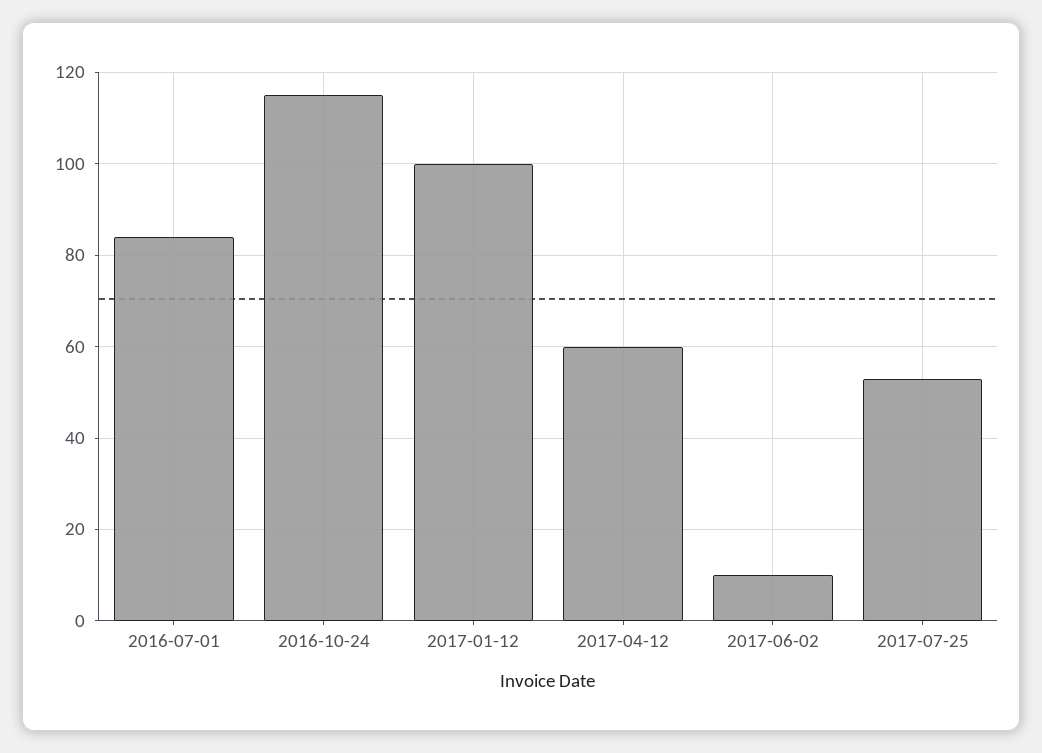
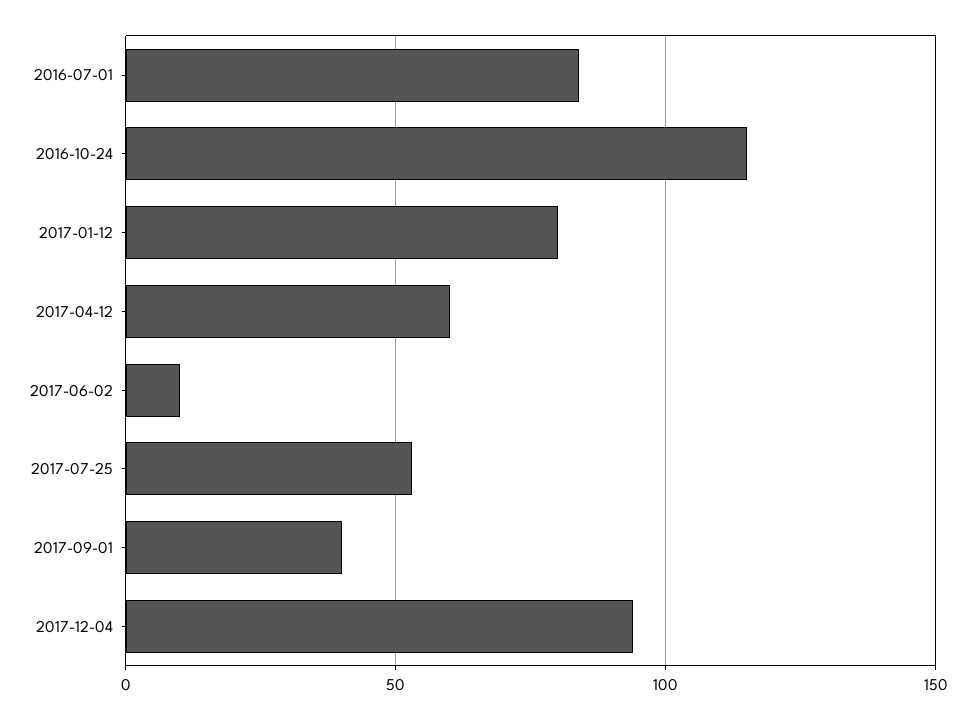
2017-01-12: 100 -> 80
2017-09-01: none -> 40
2017-12-04: none -> 95

